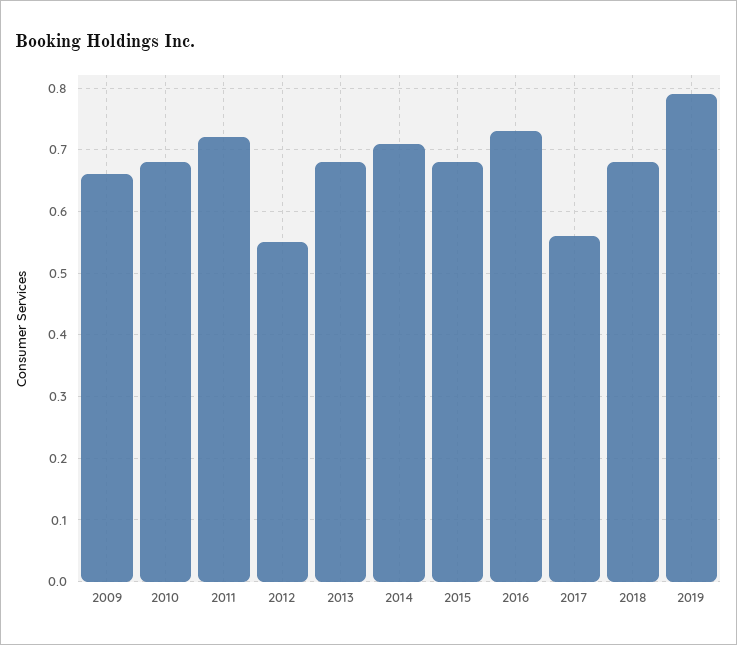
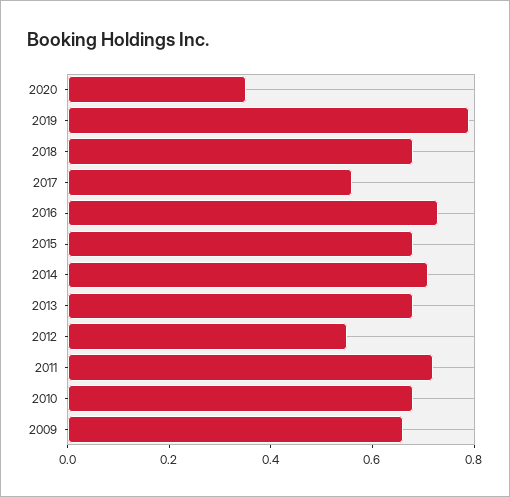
2020: none -> 0.35

